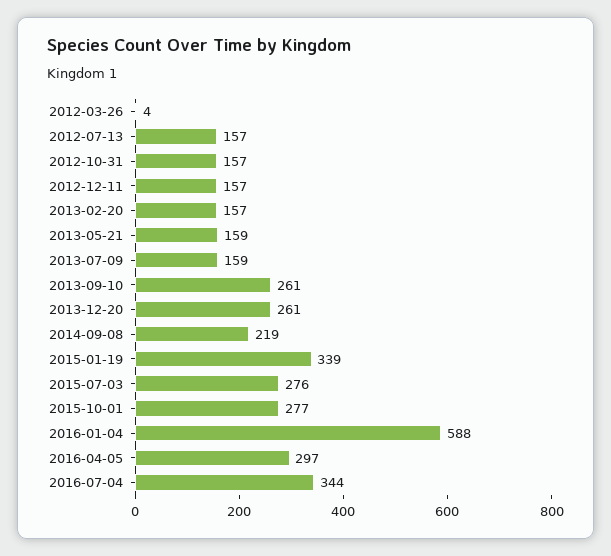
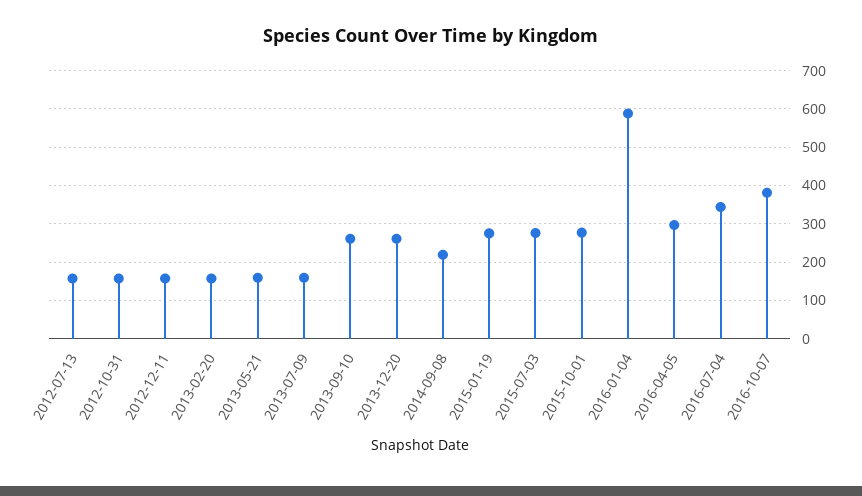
2012-03-26: 4 -> none
2015-01-19: 339 -> 280
2016-10-07: none -> 380

